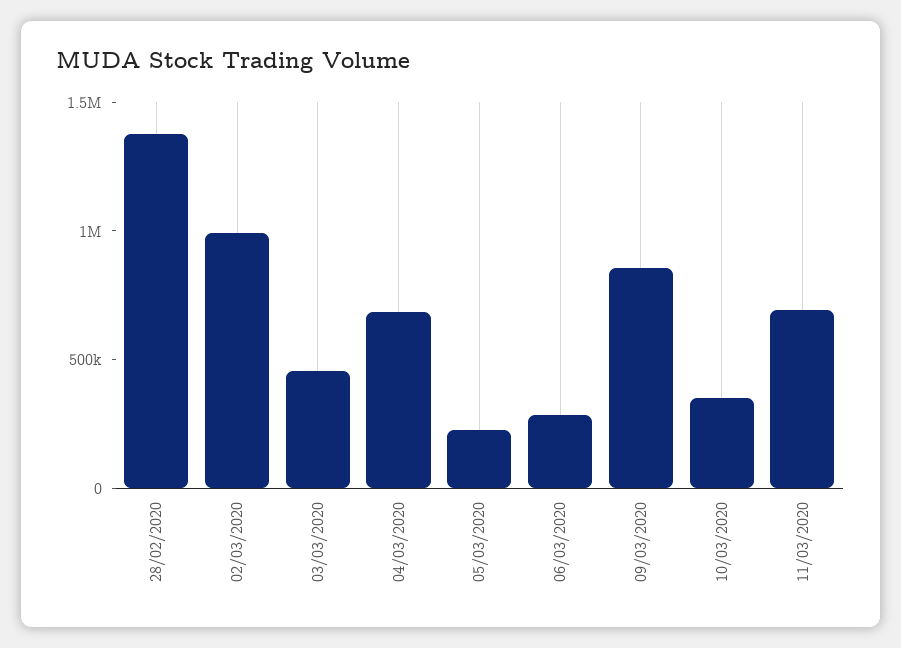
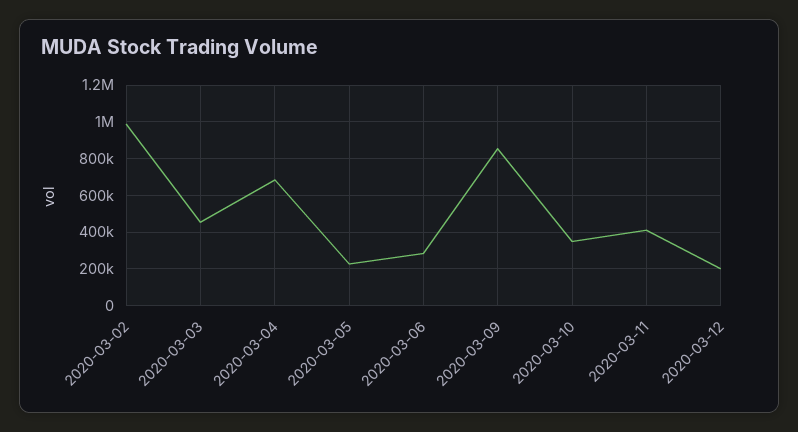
28/02/2020: 1400000 -> none
11/03/2020: 700000 -> 400000
2020-03-12: none -> 200000

